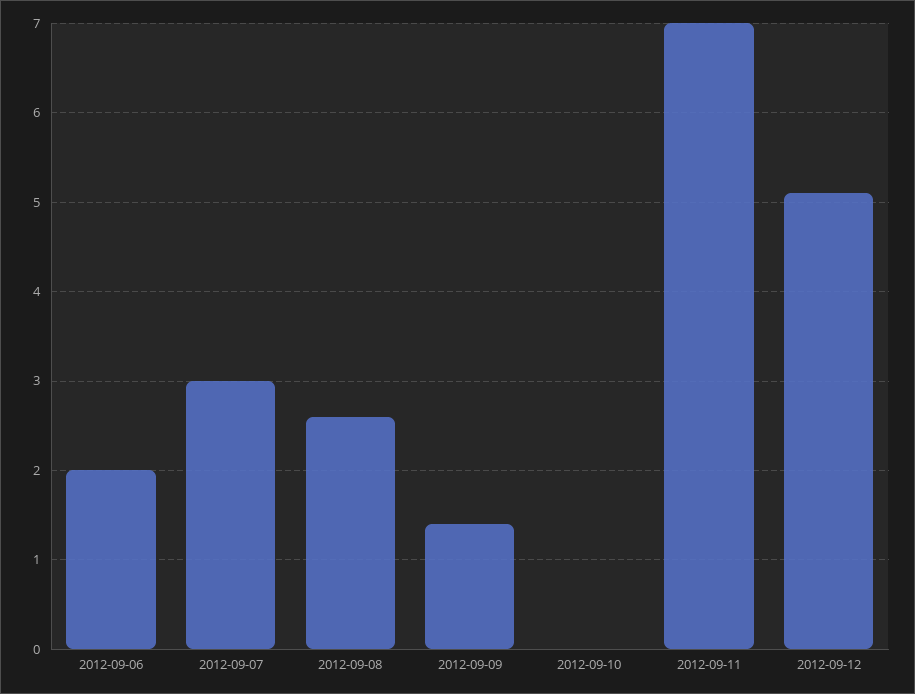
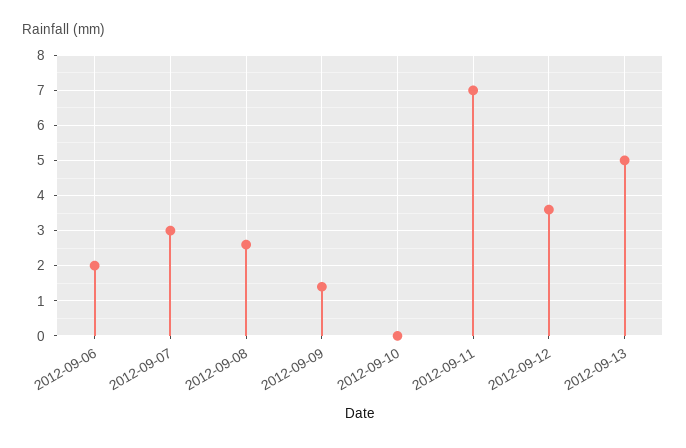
2012-09-12: 5.1 -> 3.5
2012-09-13: none -> 5

